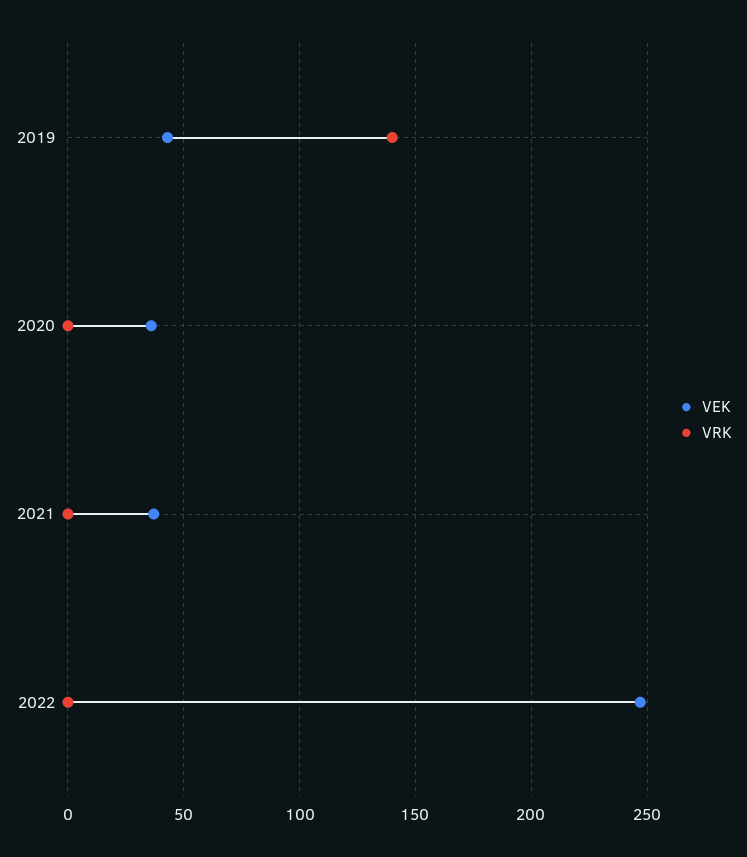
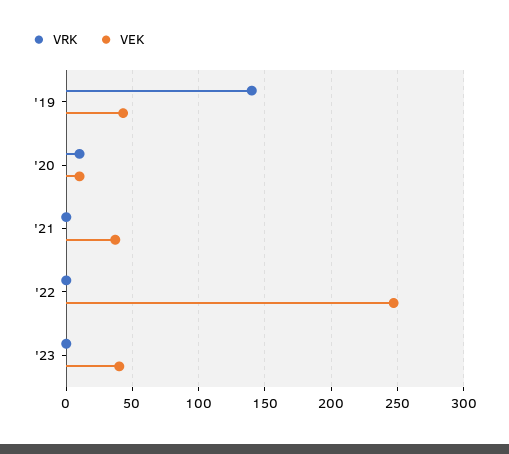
VEK, 2020: 35 -> 10
VRK, 2020: 0 -> 10
VRK, '23: none -> 0
VEK, '23: none -> 40

